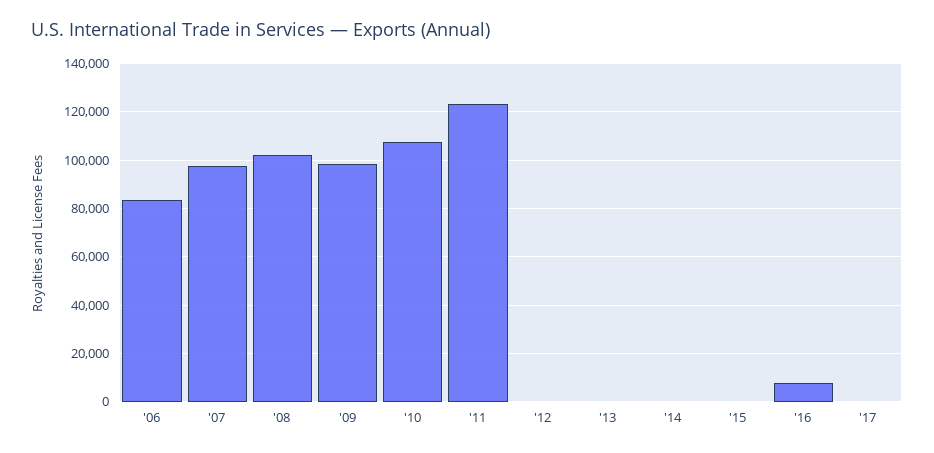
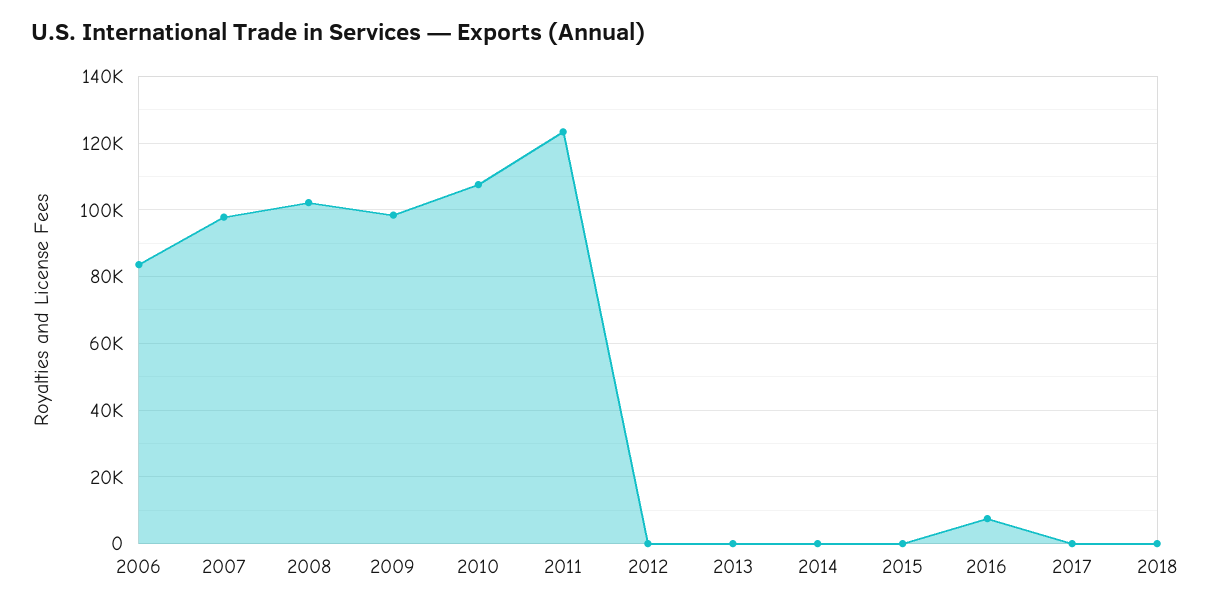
2018: none -> 0

